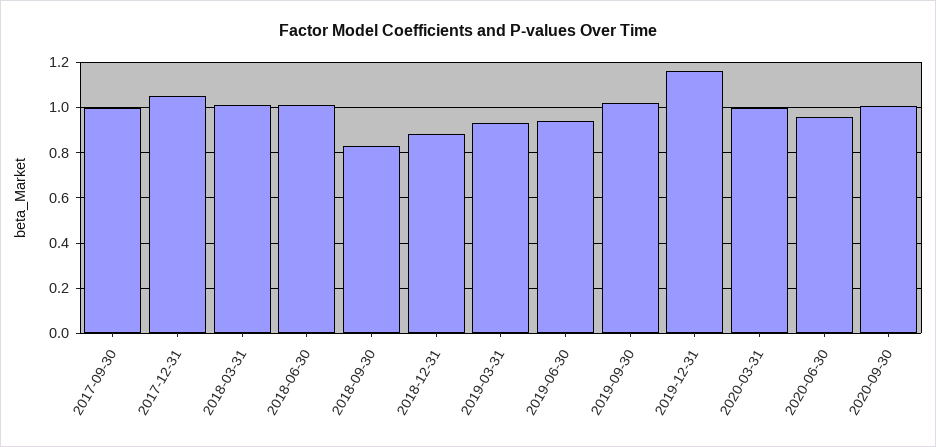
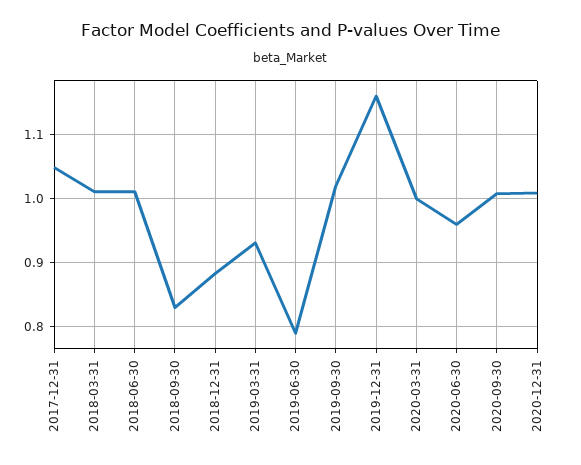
2017-09-30: 1 -> none
2019-06-30: 0.95 -> 0.79
2020-12-31: none -> 1.01

